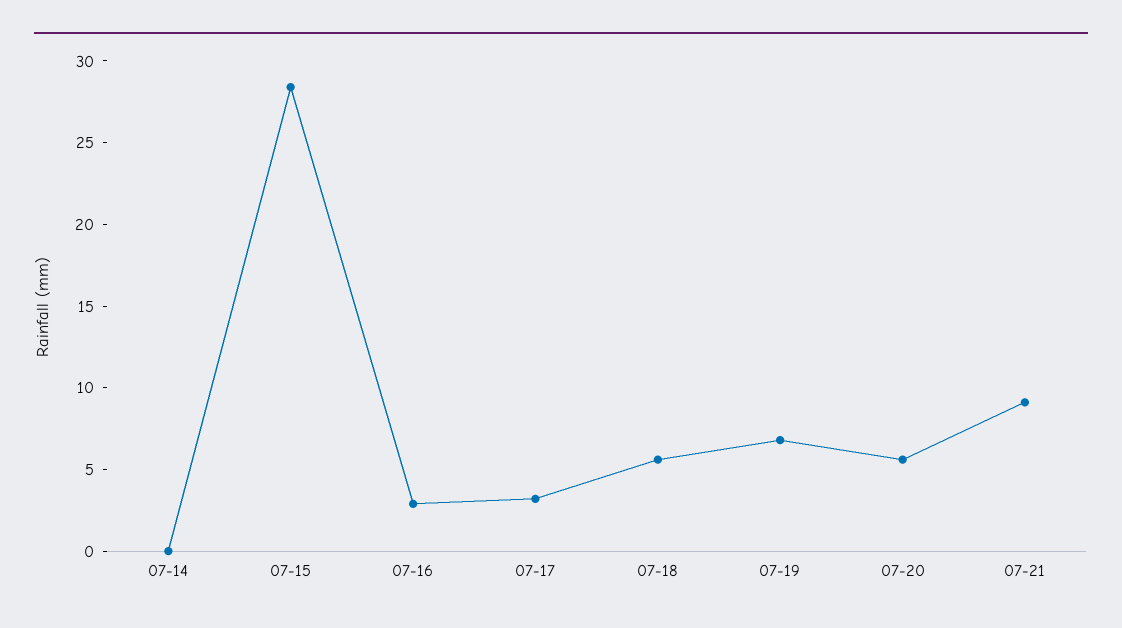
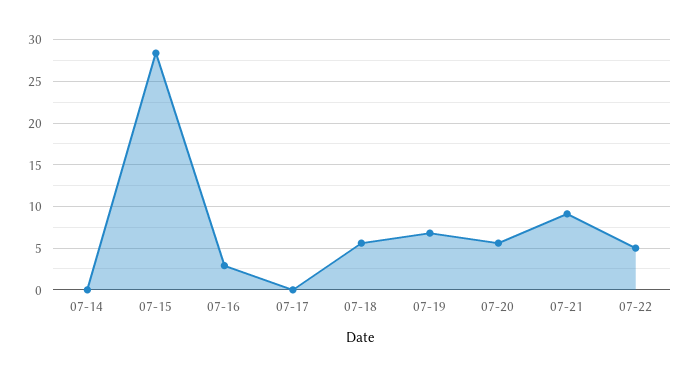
07-17: 3 -> 0
07-22: none -> 5

